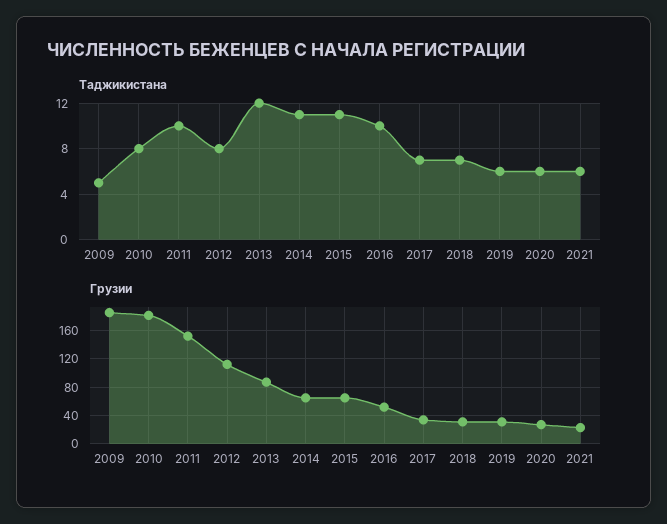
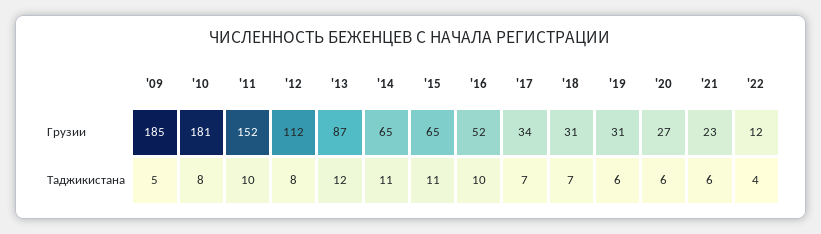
Грузии, '22: none -> 12
Таджикистана, '22: none -> 4

